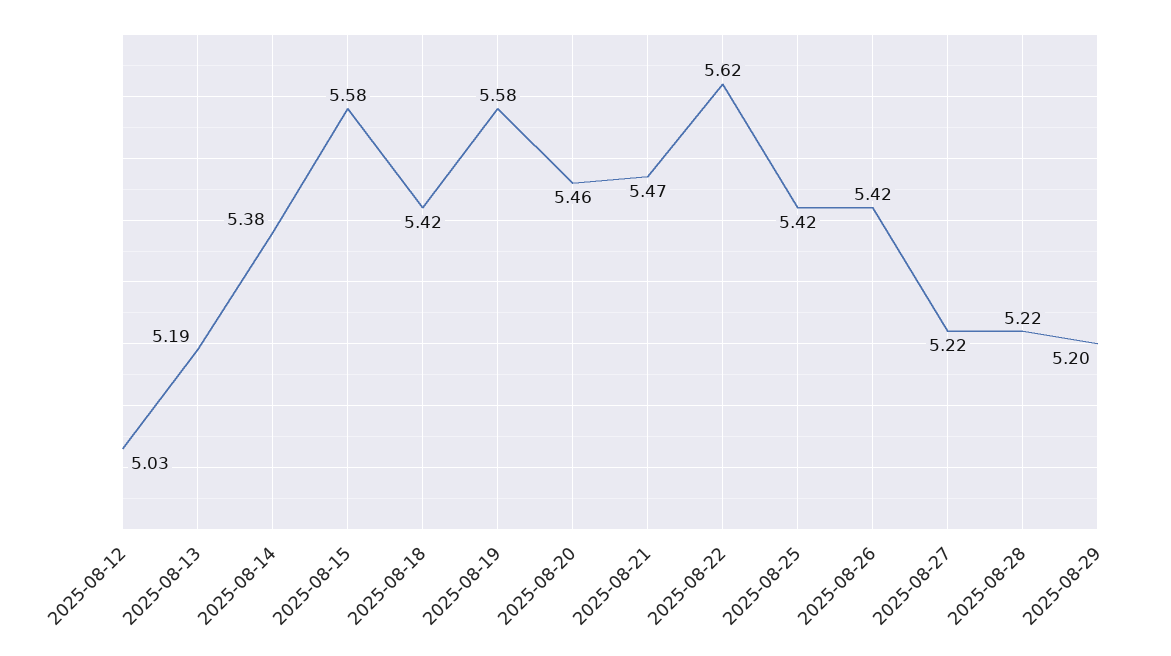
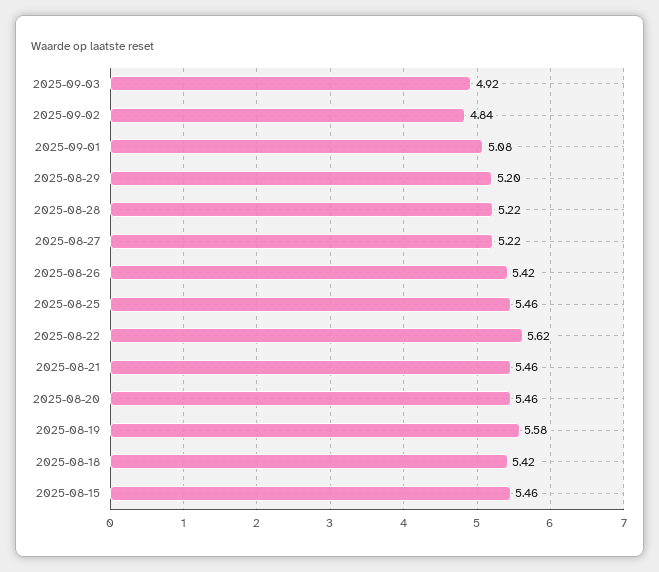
2025-08-12: 5.03 -> none
2025-08-13: 5.19 -> none
2025-08-14: 5.38 -> none
2025-08-15: 5.58 -> 5.46
2025-08-21: 5.47 -> 5.46
2025-08-25: 5.42 -> 5.46
2025-09-03: none -> 4.92
2025-09-02: none -> 4.84
2025-09-01: none -> 5.08

